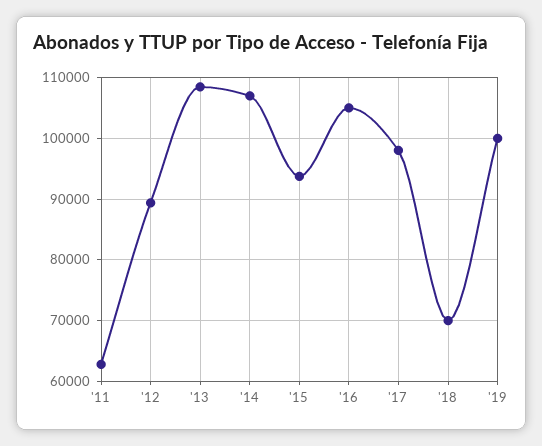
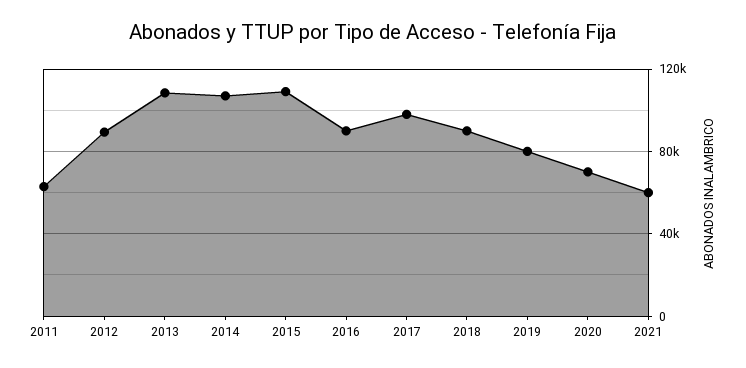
'15: 94000 -> 110000
'16: 105000 -> 90000
'18: 70000 -> 90000
'19: 100000 -> 80000
2020: none -> 70000
2021: none -> 60000

